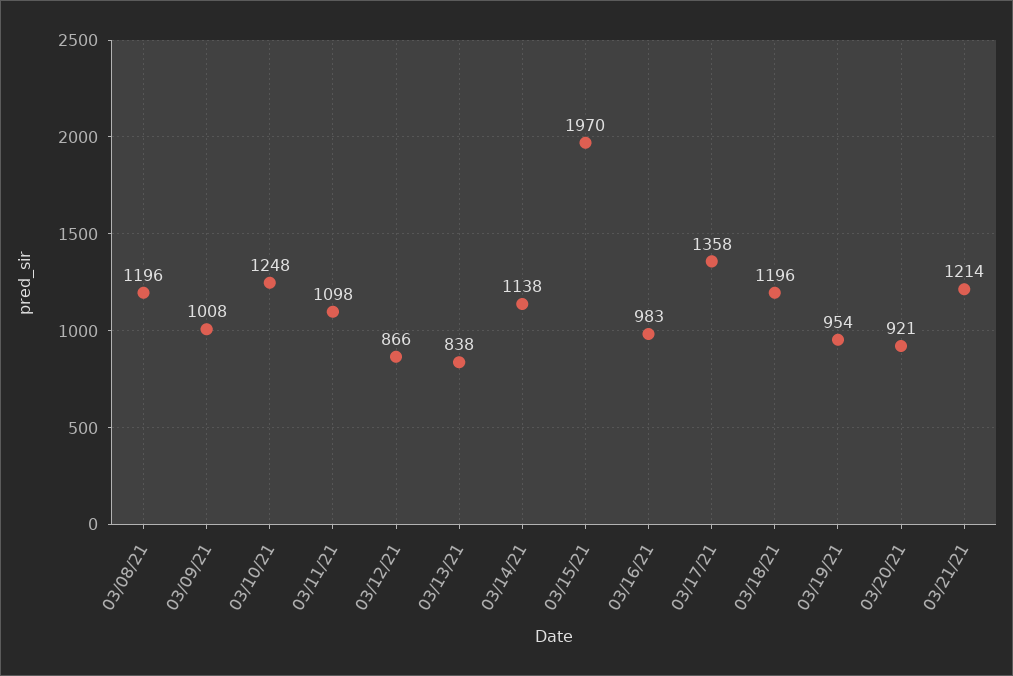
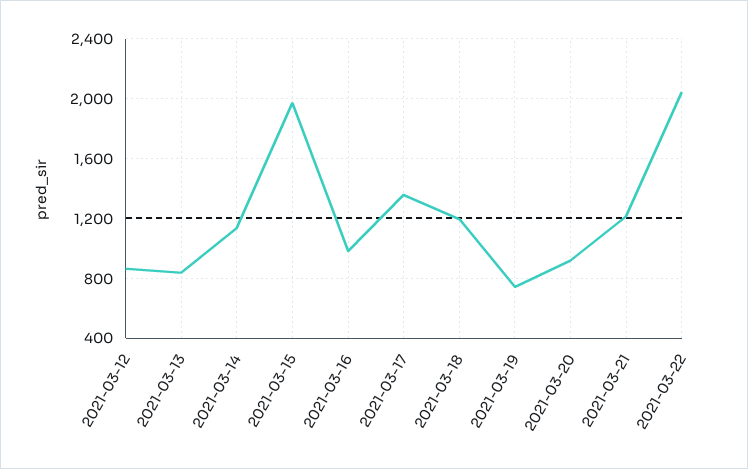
03/08/21: 1196 -> none
03/09/21: 1008 -> none
03/10/21: 1248 -> none
03/11/21: 1098 -> none
03/19/21: 954 -> 750
2021-03-22: none -> 2050

